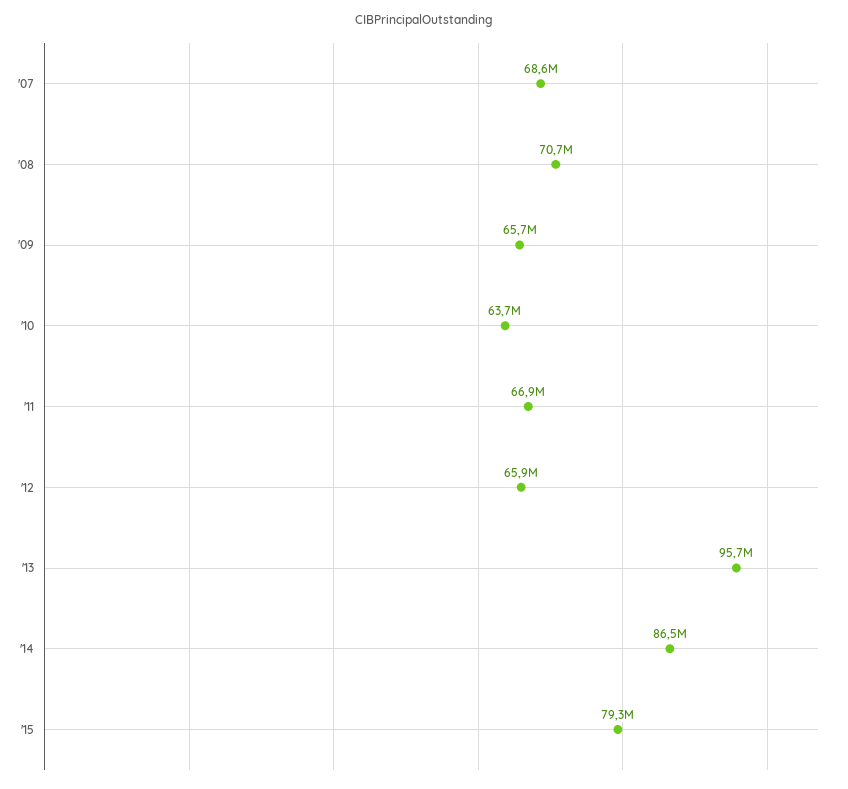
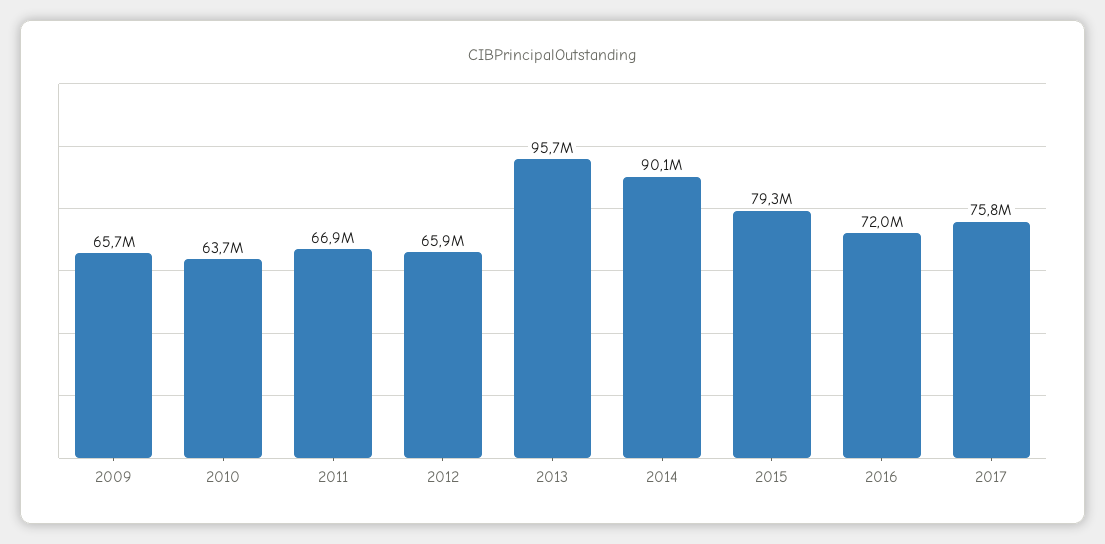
'07: 68600000 -> none
'08: 70700000 -> none
'14: 86500000 -> 90100000
2016: none -> 72000000
2017: none -> 75800000

